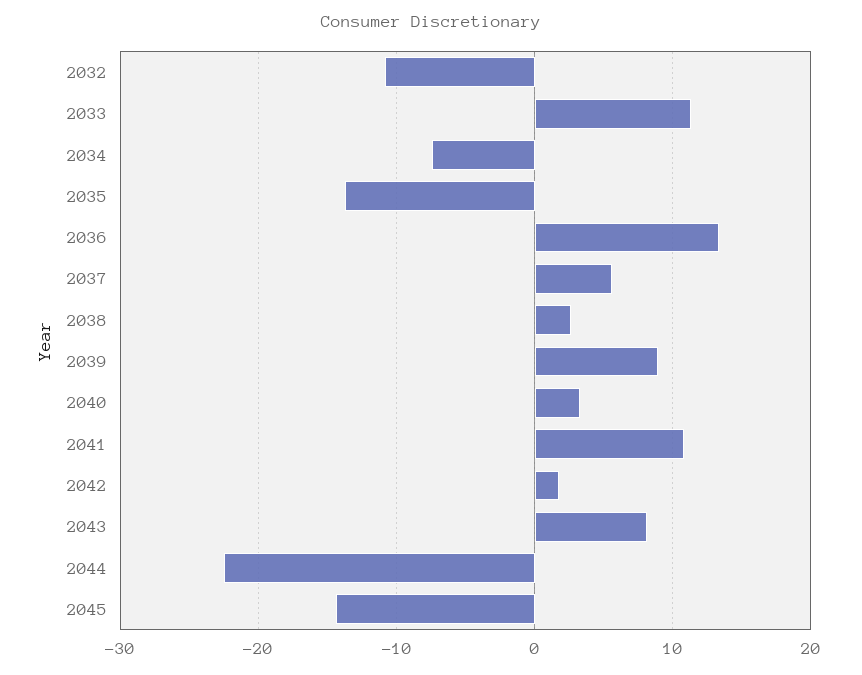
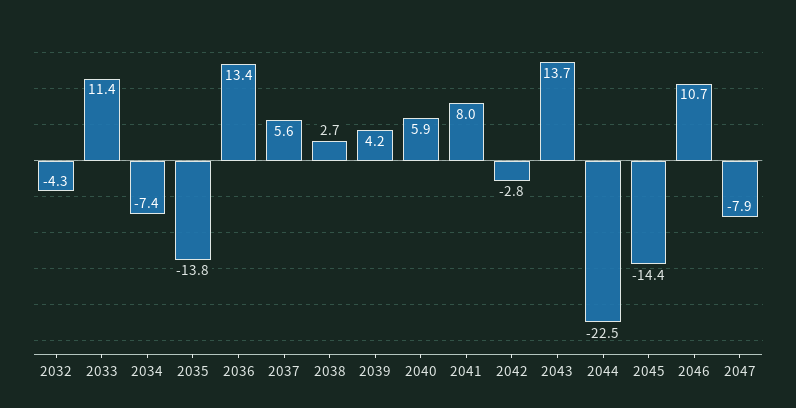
2032: -11 -> -4.3
2039: 9 -> 4.2
2040: 3 -> 5.9
2041: 11 -> 8
2042: 2 -> -2.8
2043: 8 -> 13.7
2046: none -> 10.7
2047: none -> -7.9

